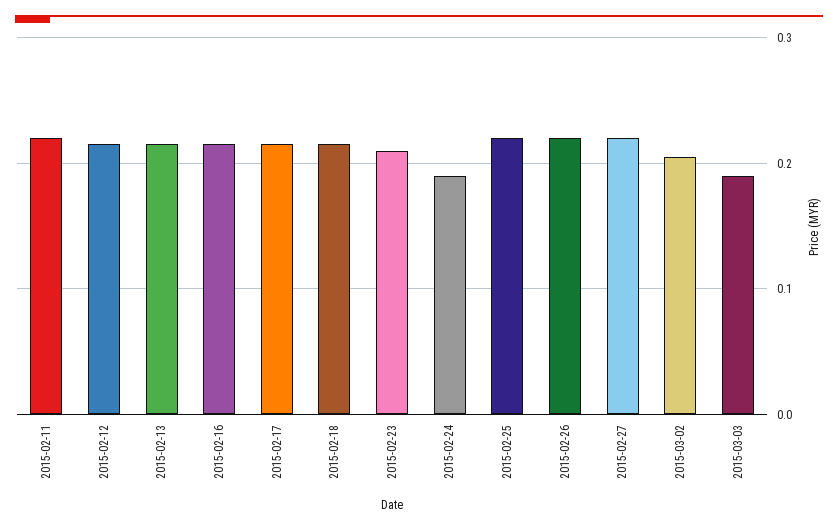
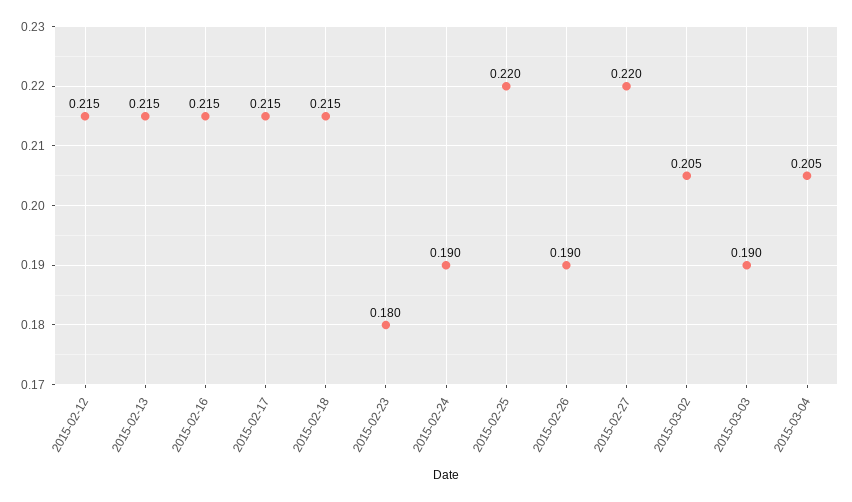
2015-02-11: 0.22 -> none
2015-02-23: 0.21 -> 0.18
2015-02-26: 0.22 -> 0.19
2015-03-04: none -> 0.205

